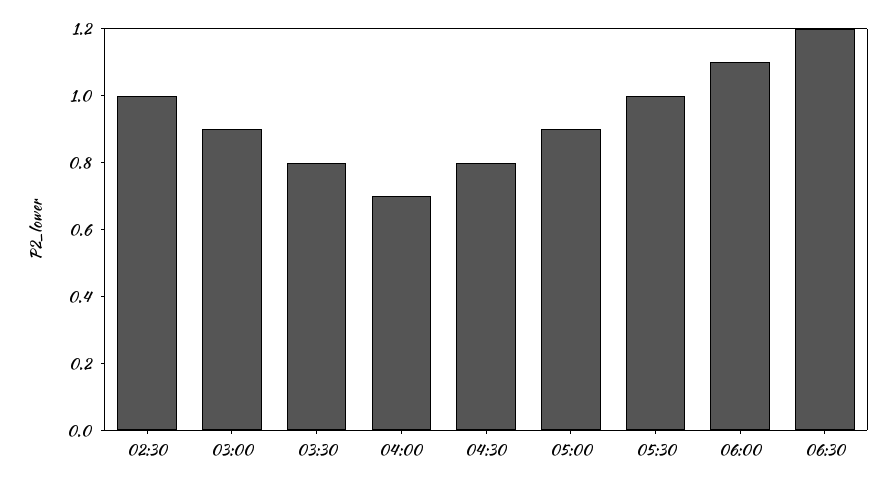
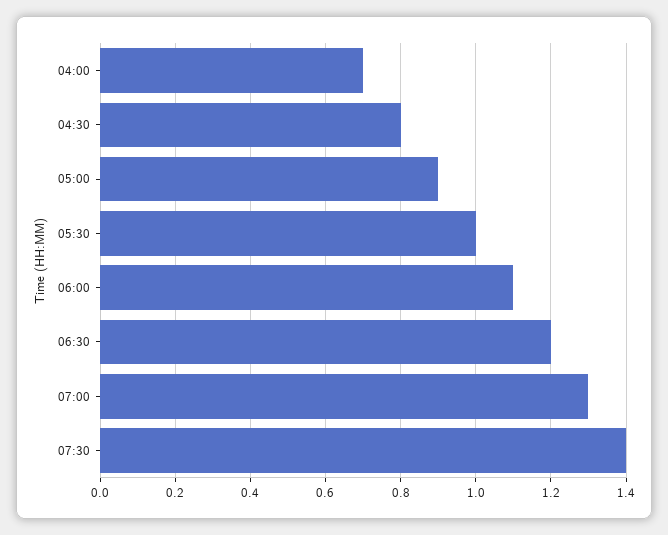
02:30: 1 -> none
03:00: 0.9 -> none
03:30: 0.8 -> none
07:00: none -> 1.3
07:30: none -> 1.4

